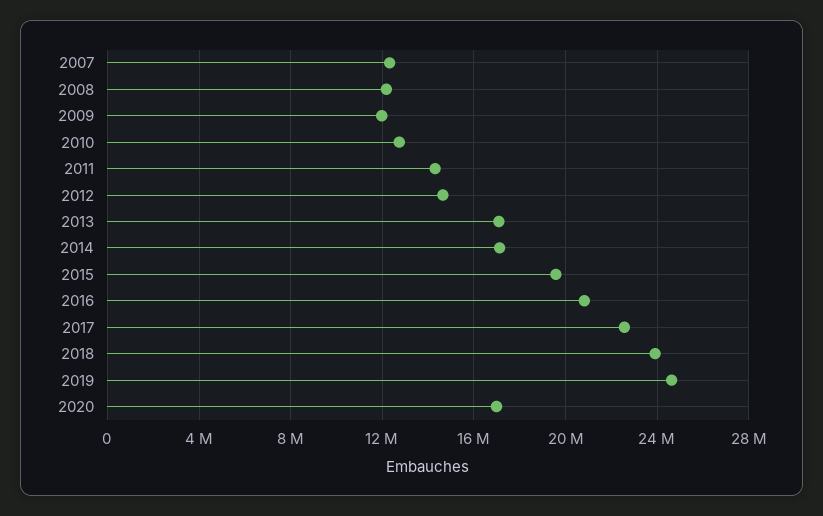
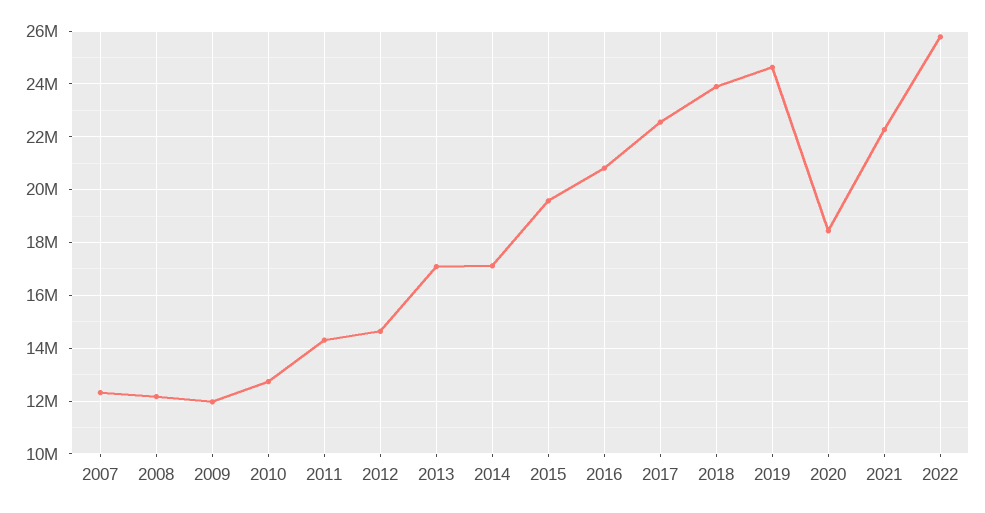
2020: 17000000 -> 18500000
2021: none -> 22250000
2022: none -> 25750000

